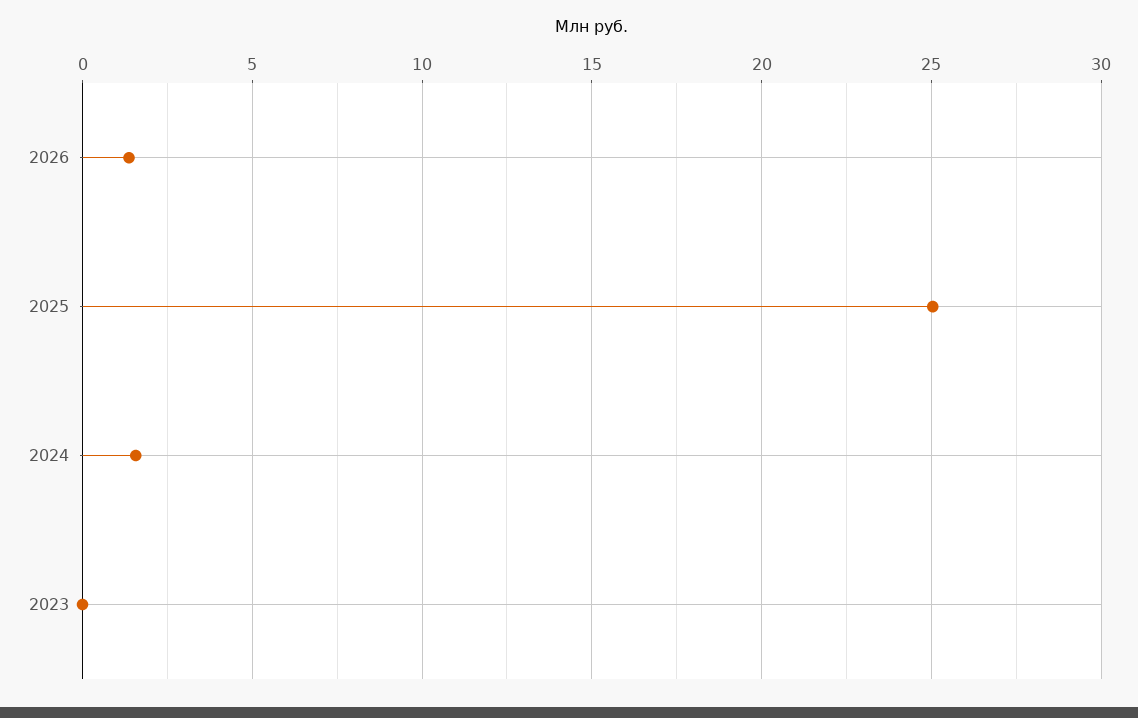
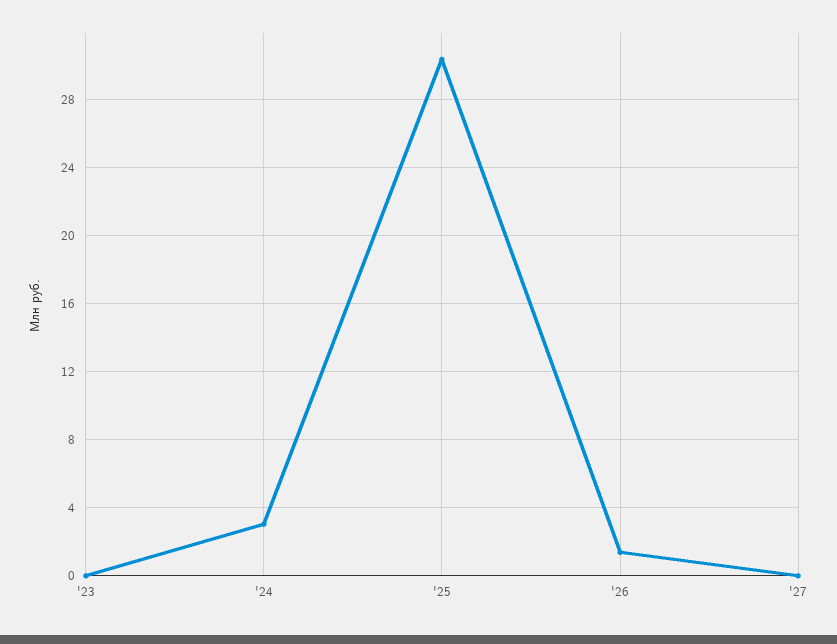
2025: 25 -> 30.5
2024: 1.5 -> 3
'27: none -> 0

